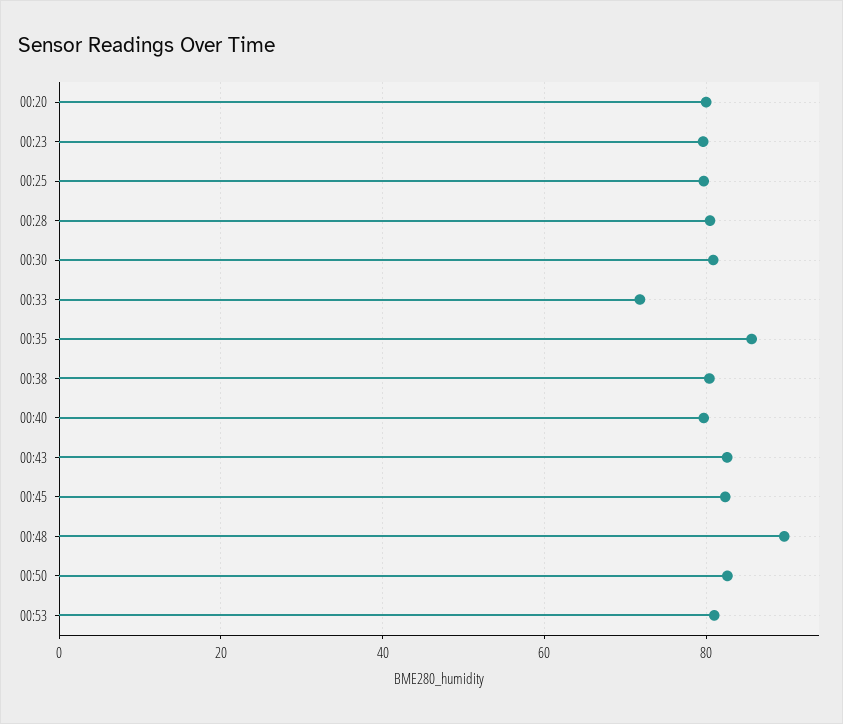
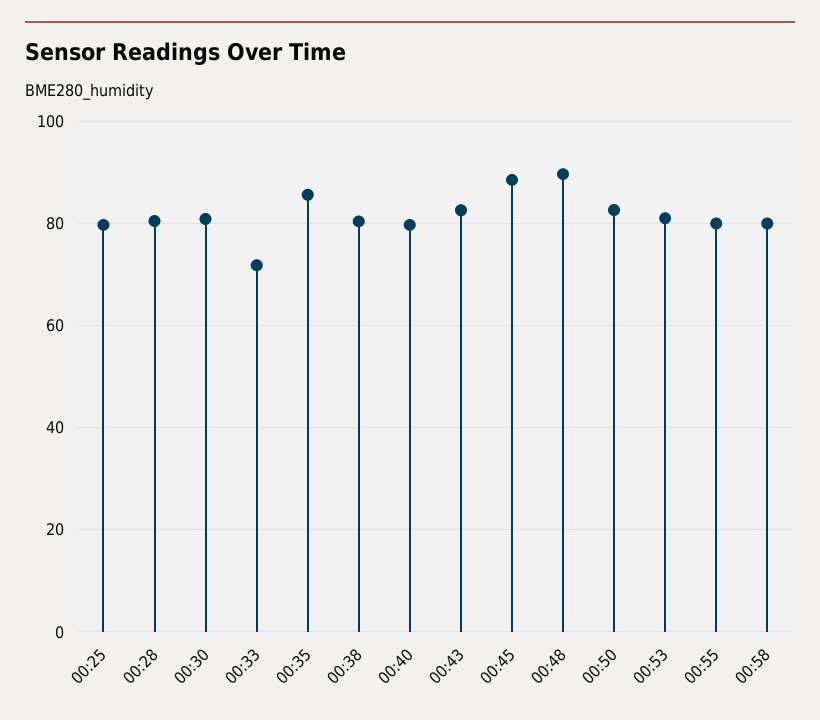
00:20: 80 -> none
00:23: 80 -> none
00:45: 82 -> 88
00:55: none -> 80
00:58: none -> 80

